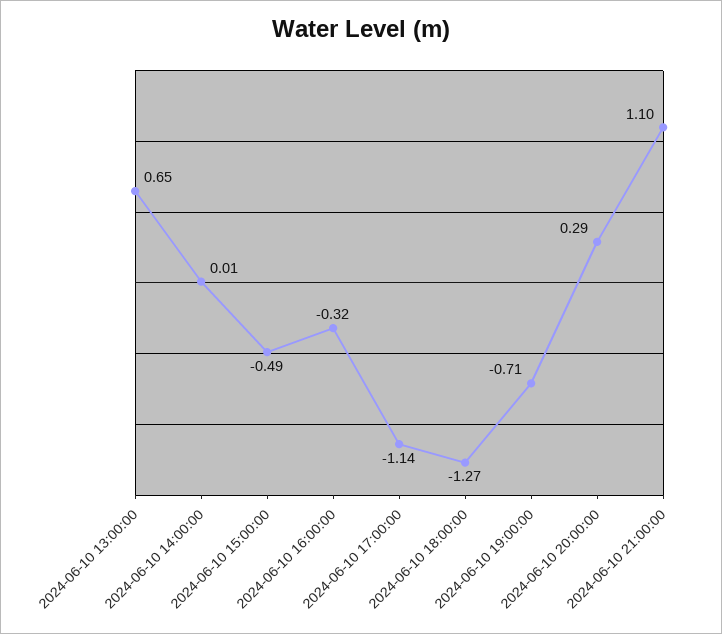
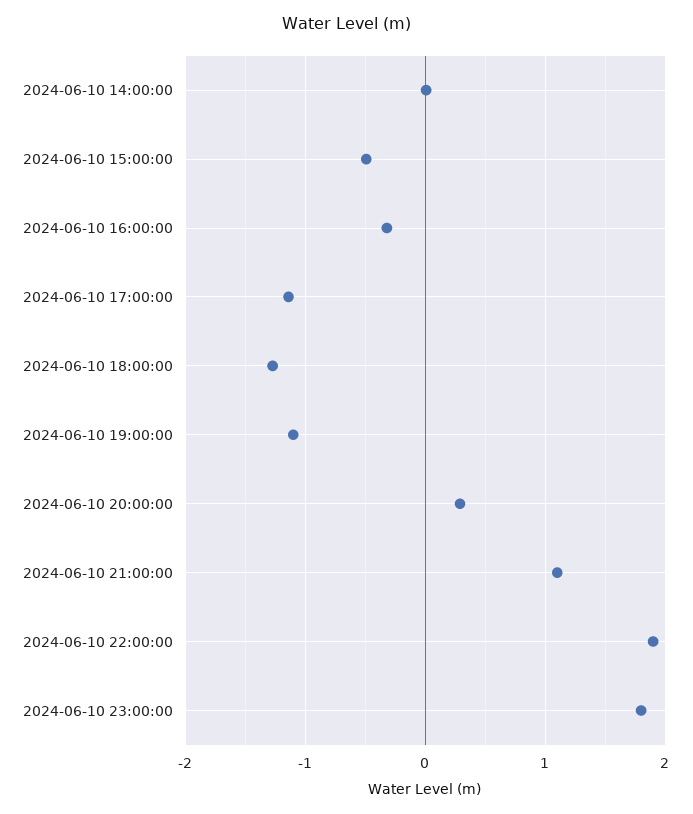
2024-06-10 13:00:00: 0.65 -> none
2024-06-10 19:00:00: -0.71 -> -1.1
2024-06-10 22:00:00: none -> 1.9
2024-06-10 23:00:00: none -> 1.8

